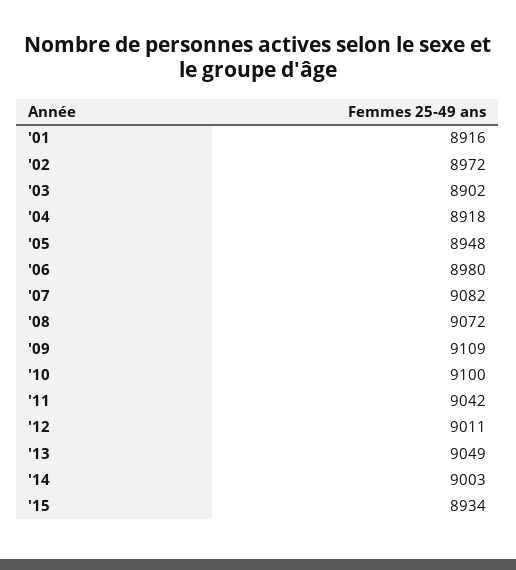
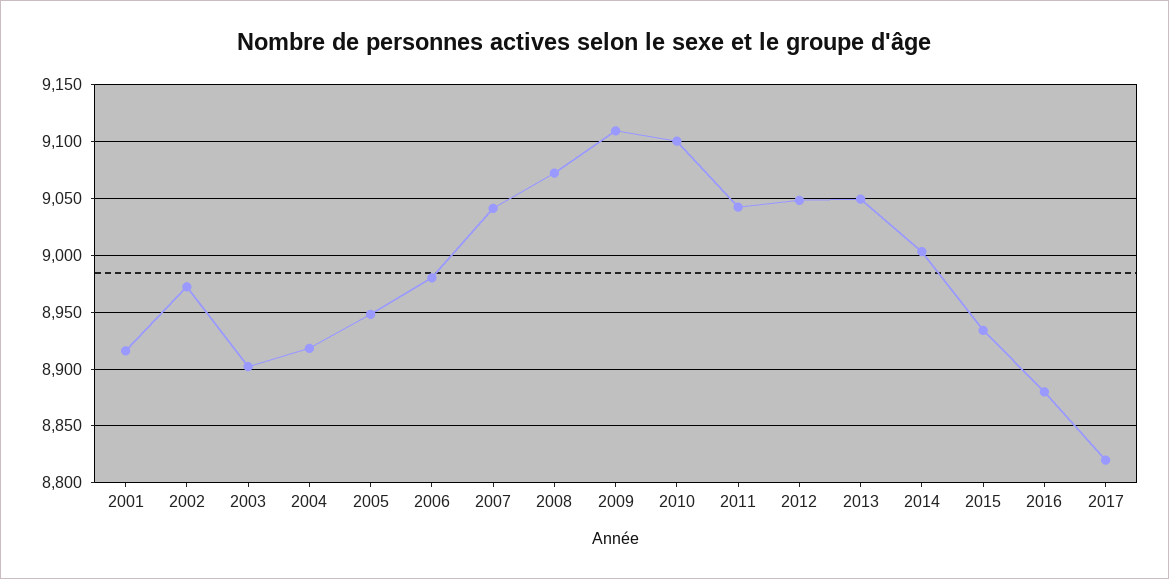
'07: 9082 -> 9040
'12: 9011 -> 9050
2016: none -> 8880
2017: none -> 8820

